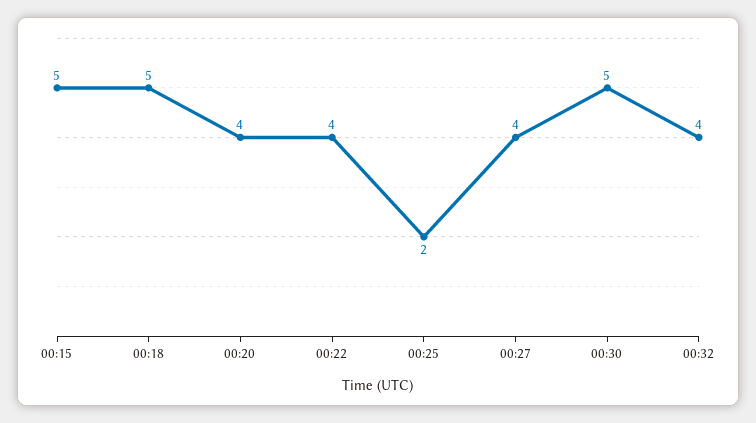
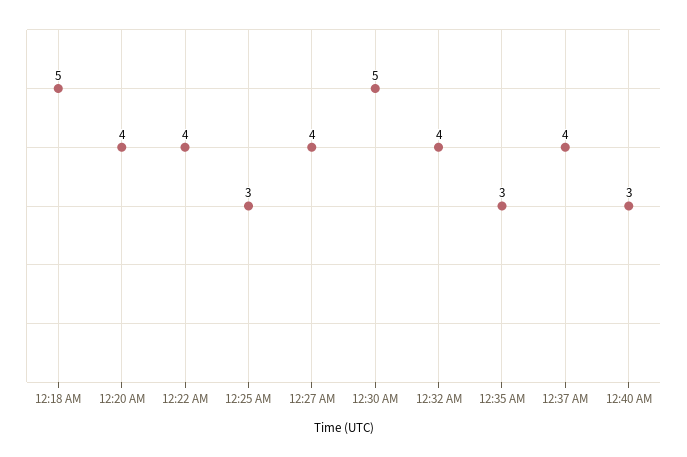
00:15: 5 -> none
00:25: 2 -> 3
12:35 AM: none -> 3
12:37 AM: none -> 4
12:40 AM: none -> 3

